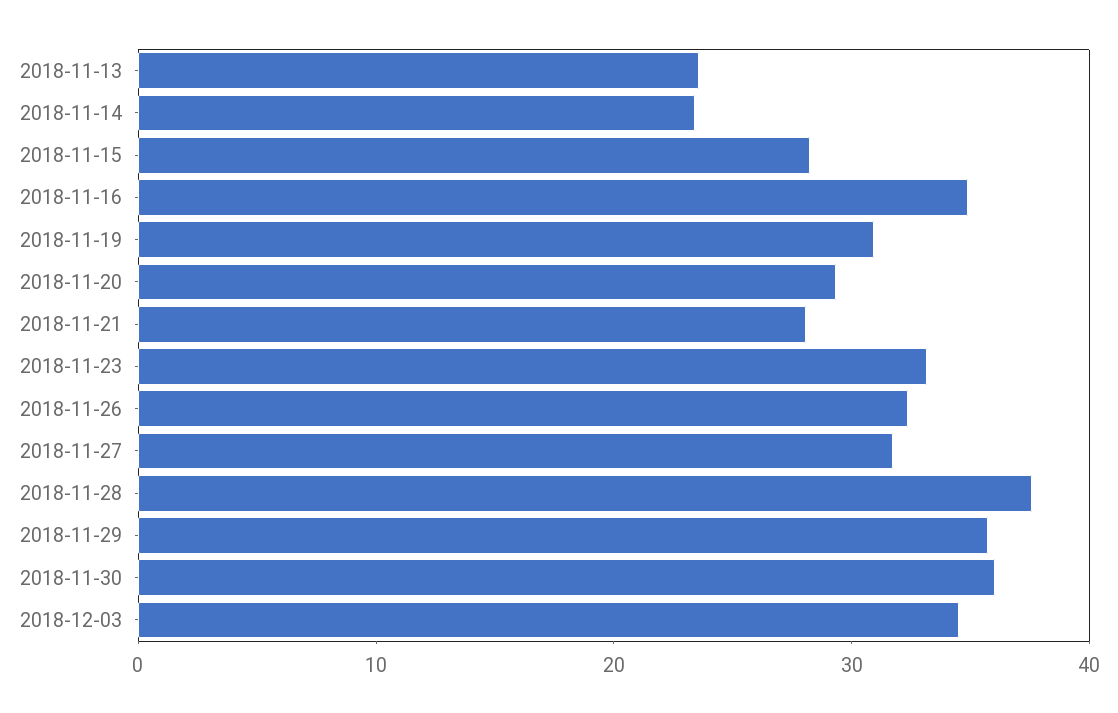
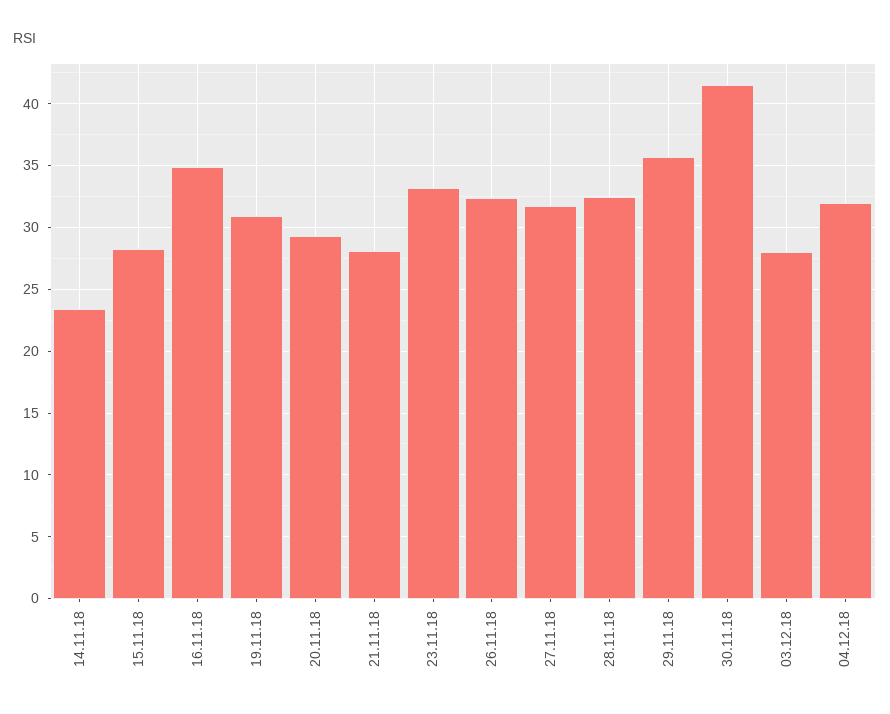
2018-11-13: 24 -> none
2018-11-28: 38 -> 32.5
2018-11-30: 36 -> 41.5
2018-12-03: 34 -> 28
04.12.18: none -> 32

